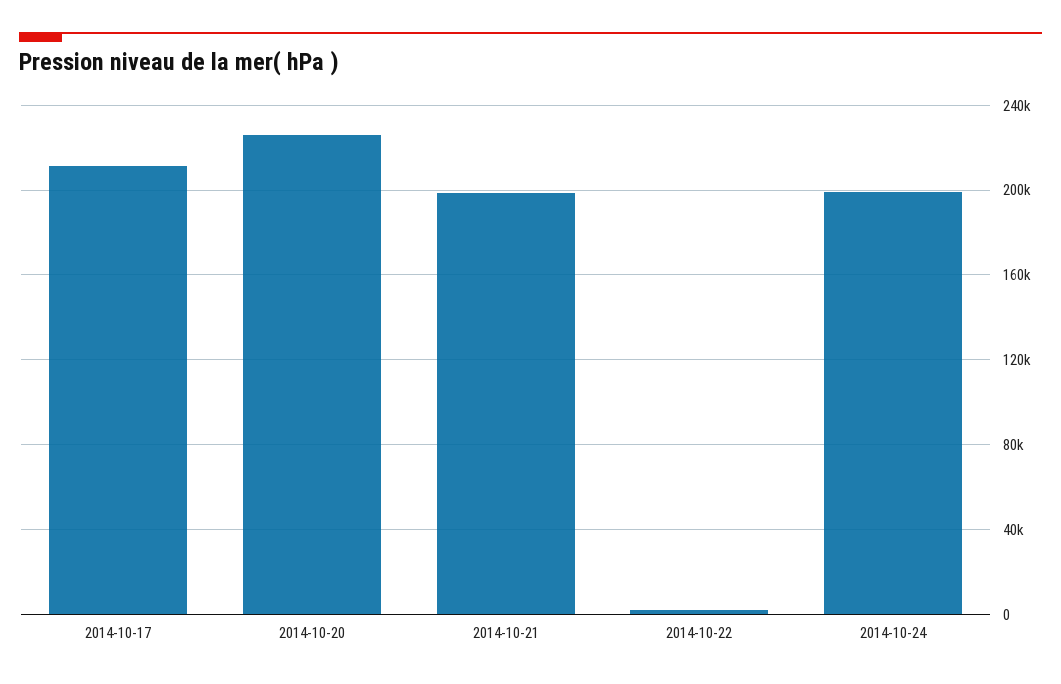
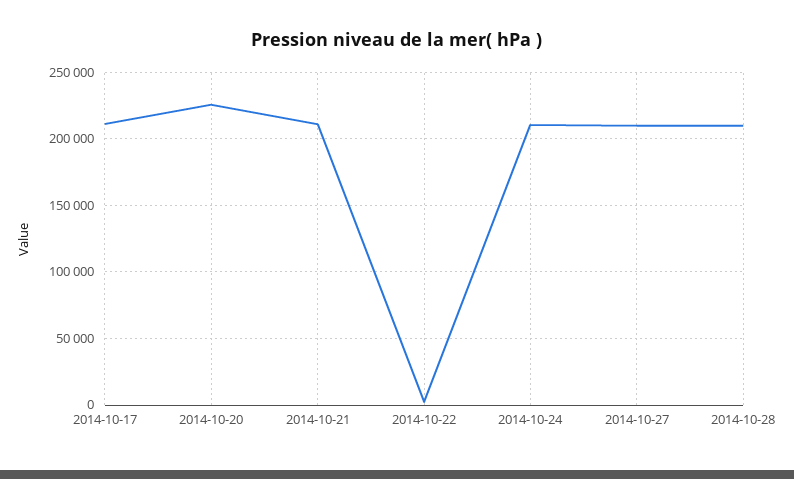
2014-10-21: 200000 -> 210000
2014-10-24: 200000 -> 210000
2014-10-27: none -> 210000
2014-10-28: none -> 210000

